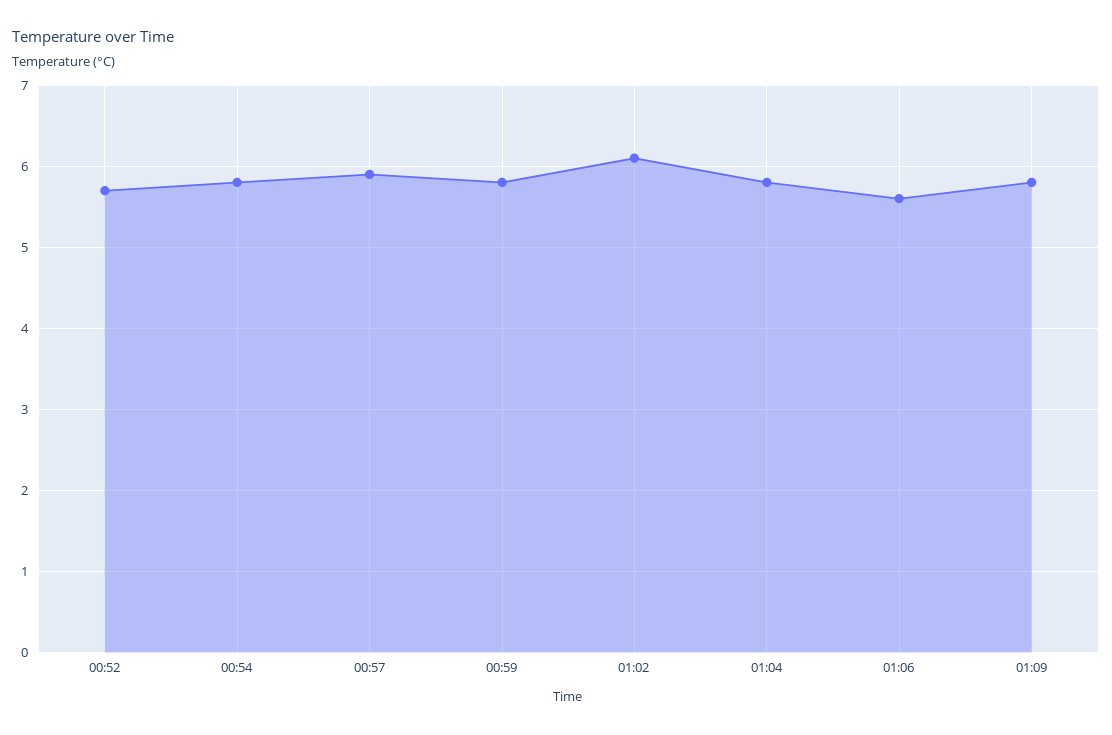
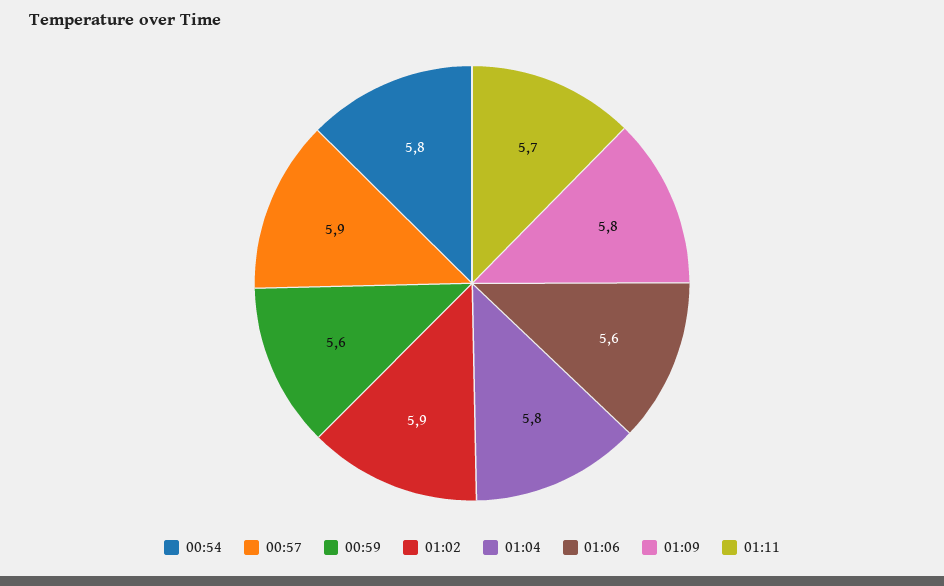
00:52: 5.7 -> none
00:59: 5.8 -> 5.6
01:02: 6.1 -> 5.9
01:11: none -> 5.7

